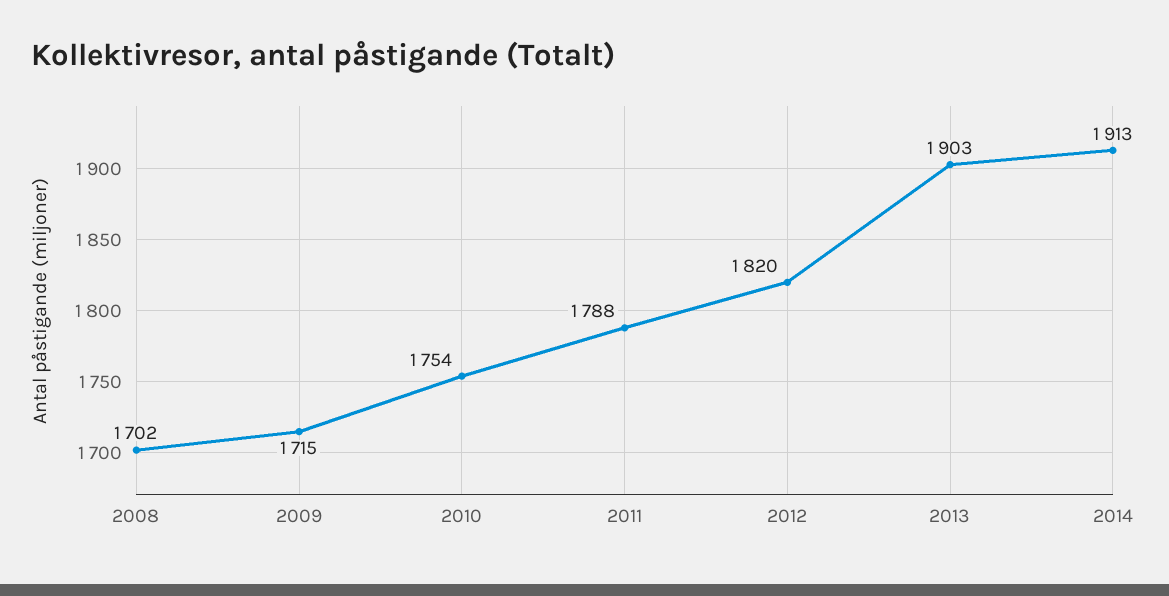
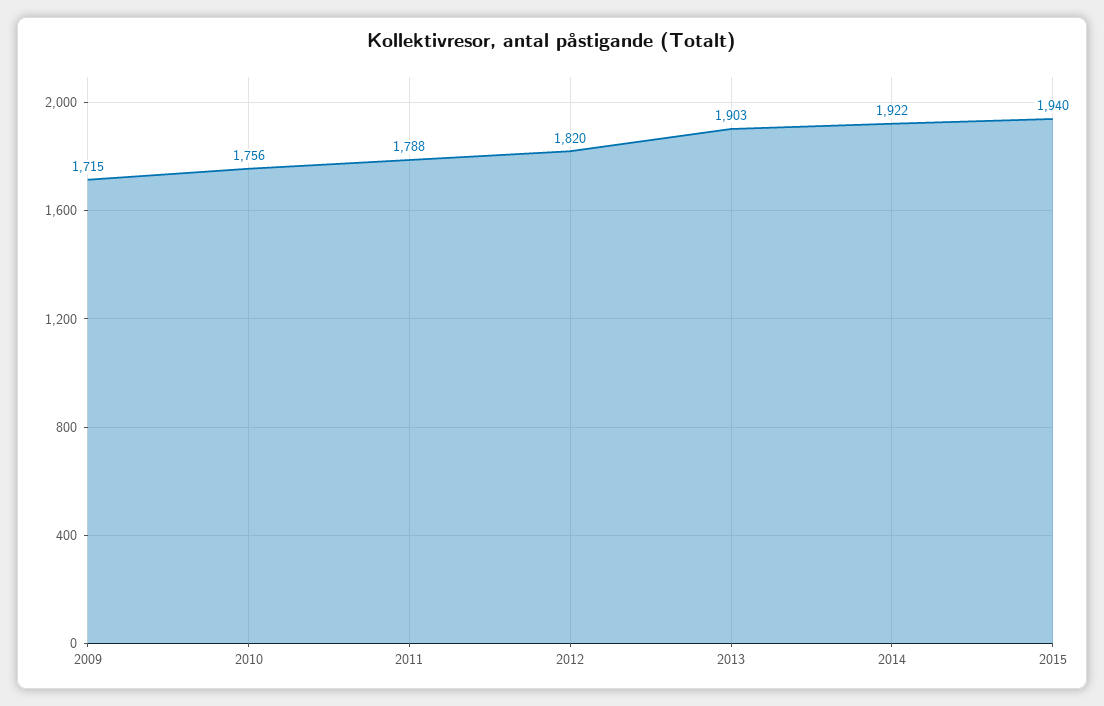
2008: 1702 -> none
2010: 1754 -> 1756
2014: 1913 -> 1922
2015: none -> 1940

